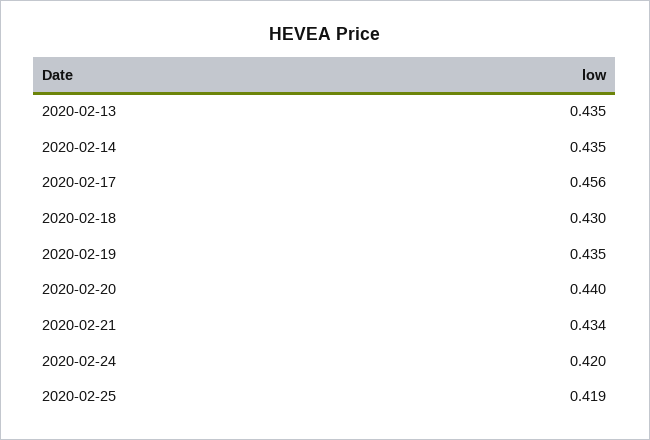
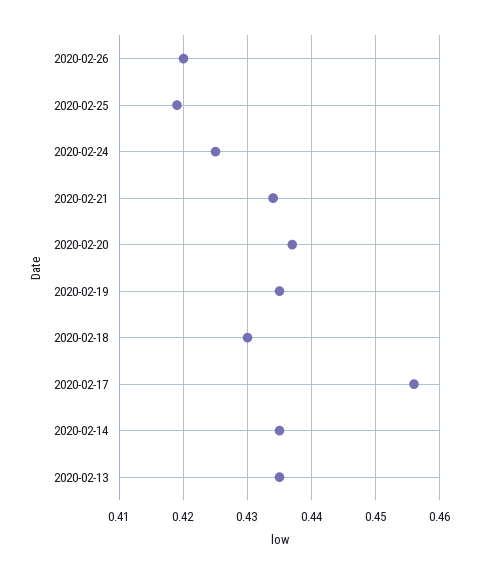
2020-02-20: 0.44 -> 0.437
2020-02-24: 0.42 -> 0.425
2020-02-26: none -> 0.42

